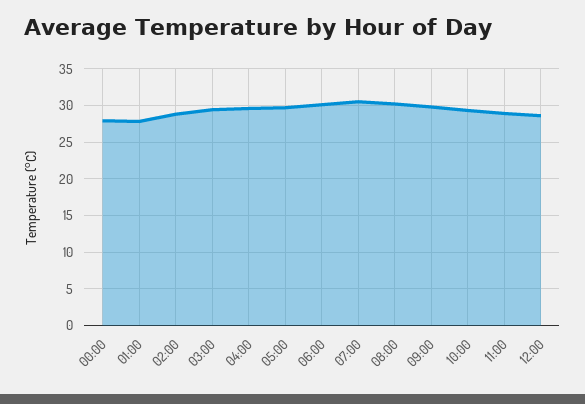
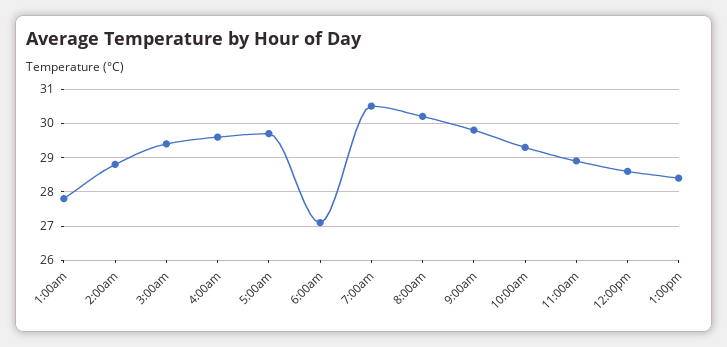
00:00: 28 -> none
06:00: 30 -> 27
1:00pm: none -> 28.5

